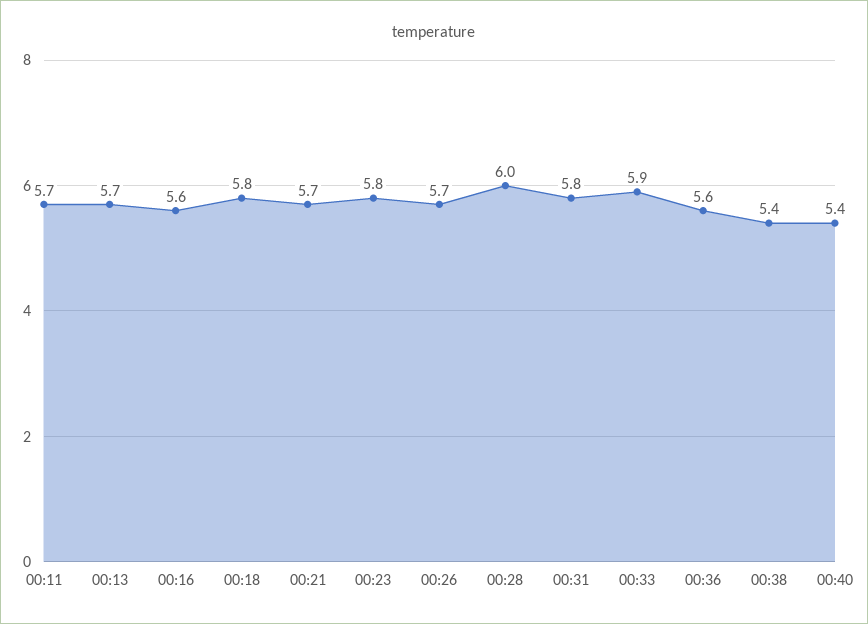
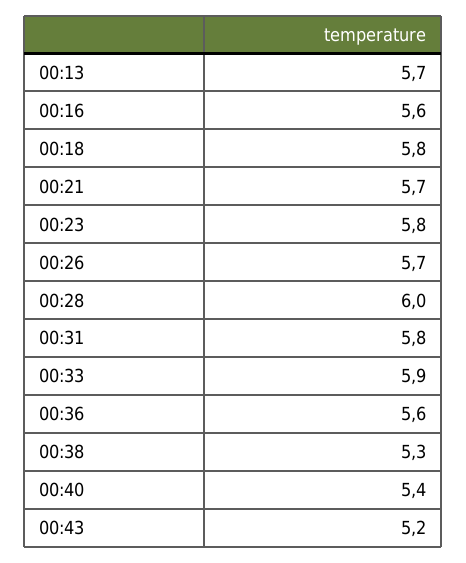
00:11: 5.7 -> none
00:38: 5.4 -> 5.3
00:43: none -> 5.2

